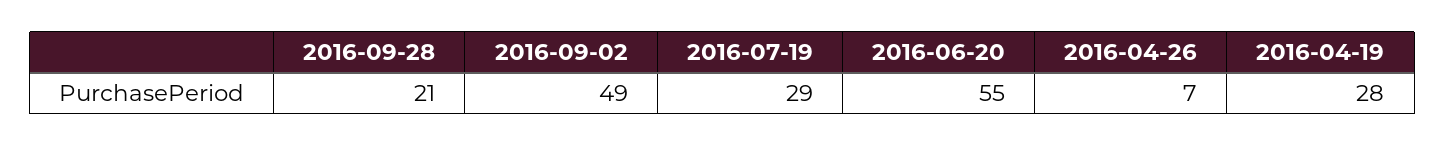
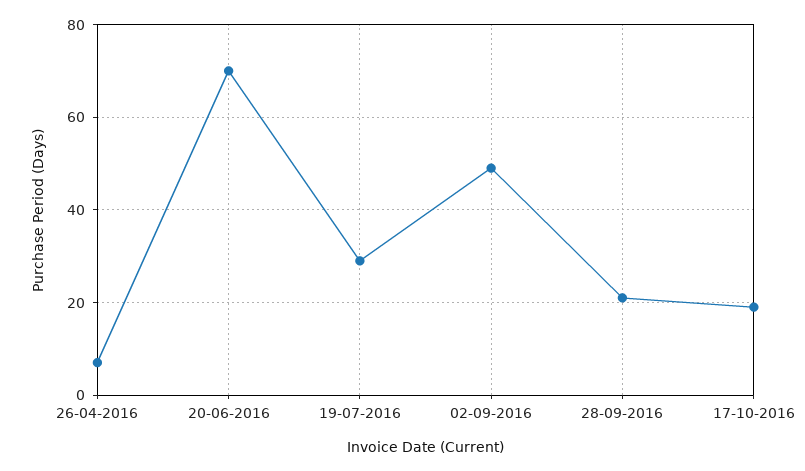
2016-06-20: 55 -> 70
2016-04-19: 28 -> none
17-10-2016: none -> 20

